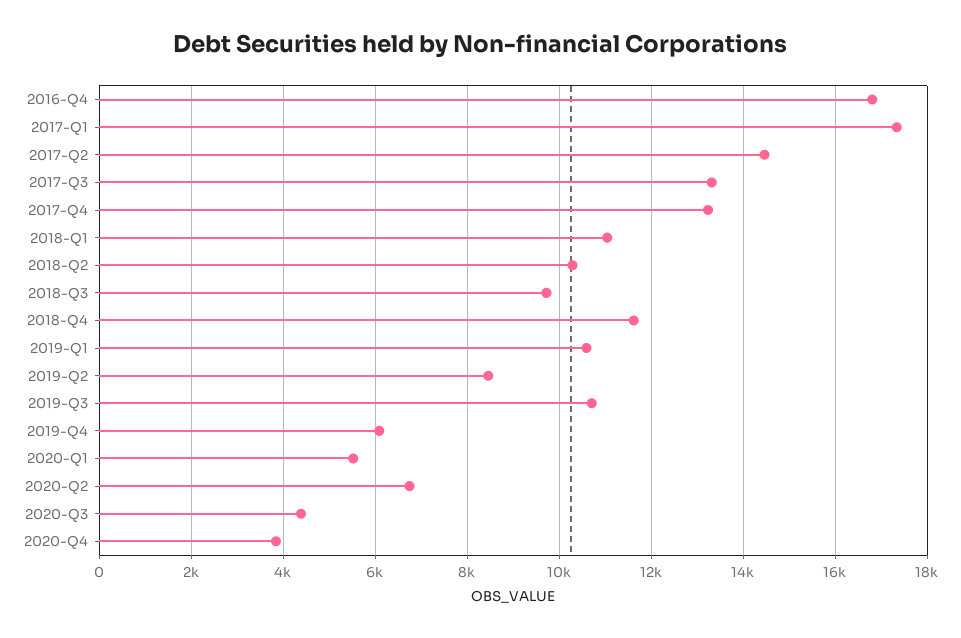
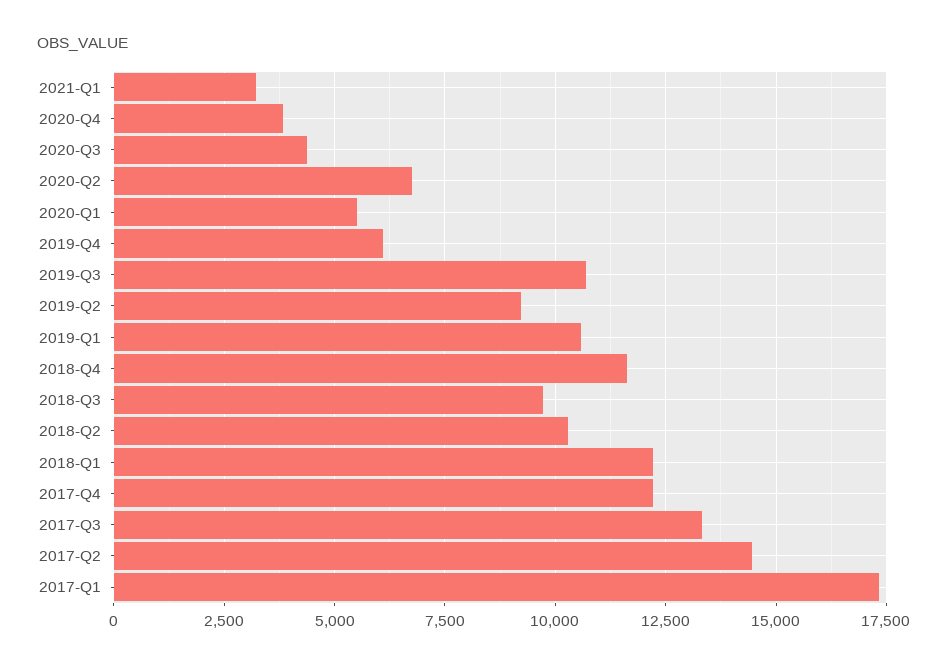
2016-Q4: 16800 -> none
2017-Q4: 13200 -> 12250
2018-Q1: 11000 -> 12250
2019-Q2: 8400 -> 9250
2021-Q1: none -> 3250

